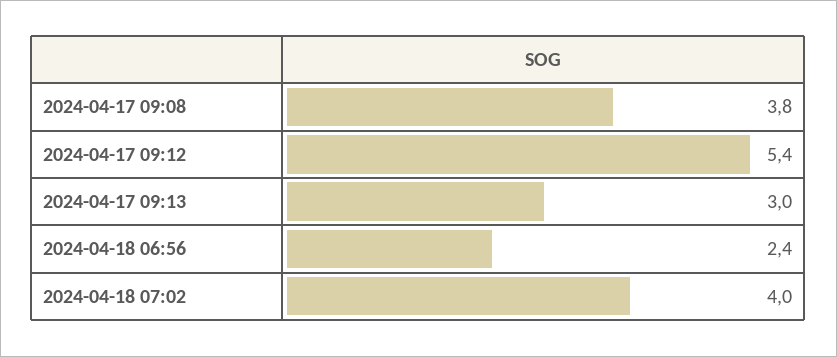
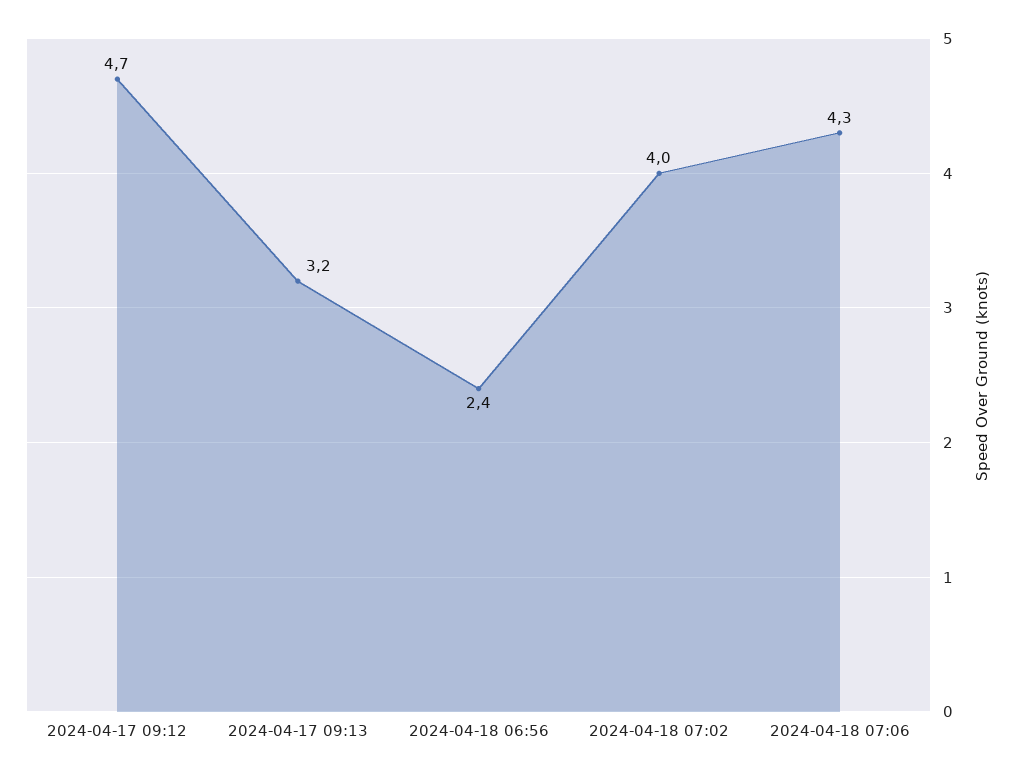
2024-04-17 09:08: 3.8 -> none
2024-04-17 09:12: 5.4 -> 4.7
2024-04-17 09:13: 3 -> 3.2
2024-04-18 07:06: none -> 4.3

